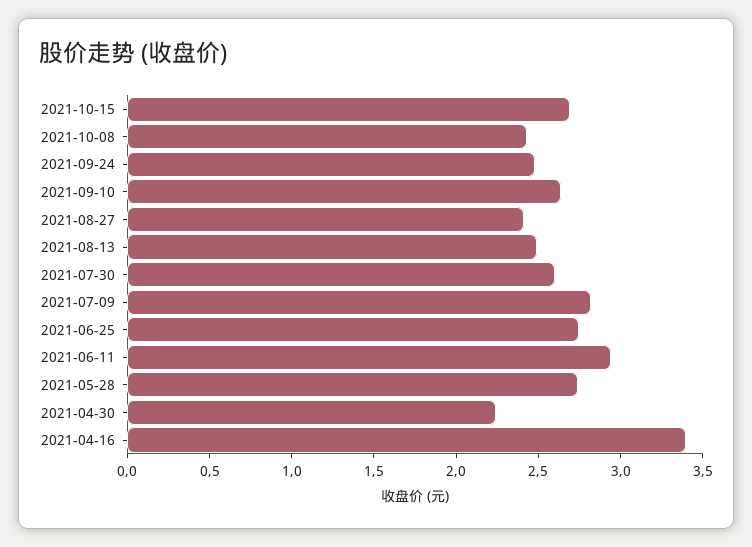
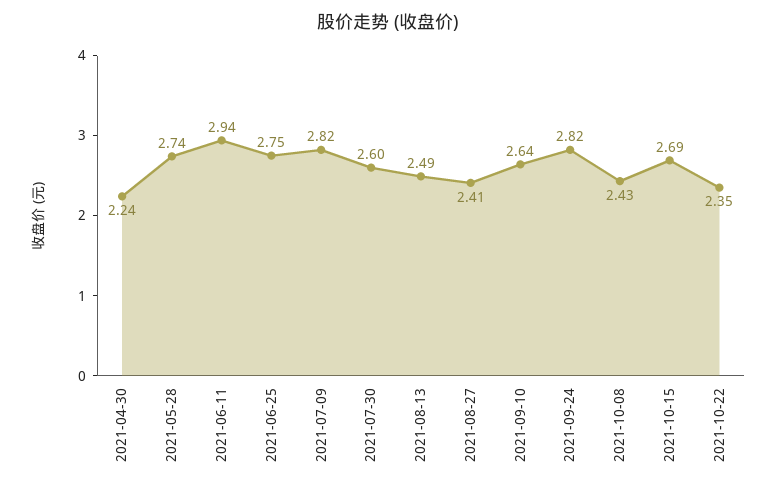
2021-09-24: 2.5 -> 2.82
2021-04-16: 3.4 -> none
2021-10-22: none -> 2.35

